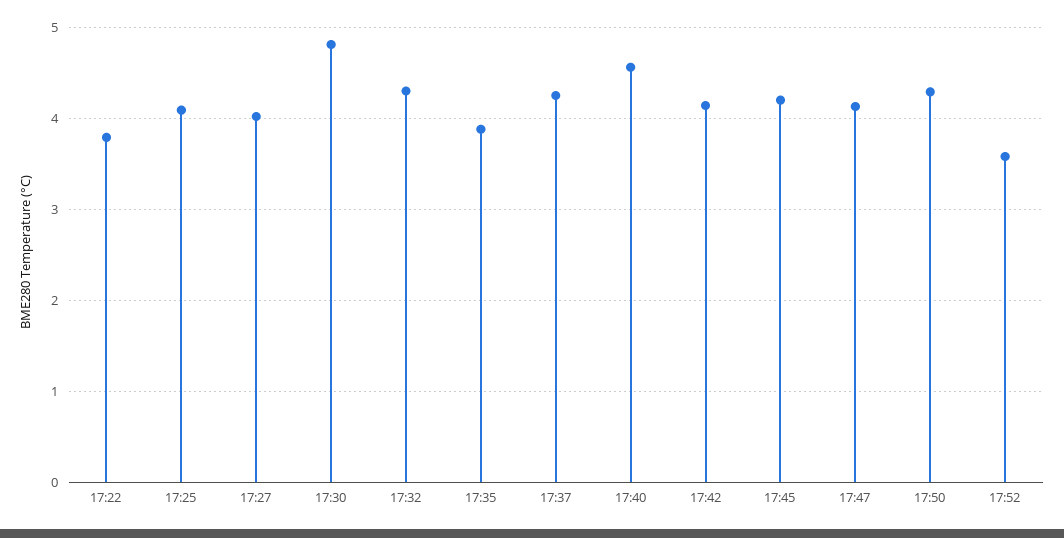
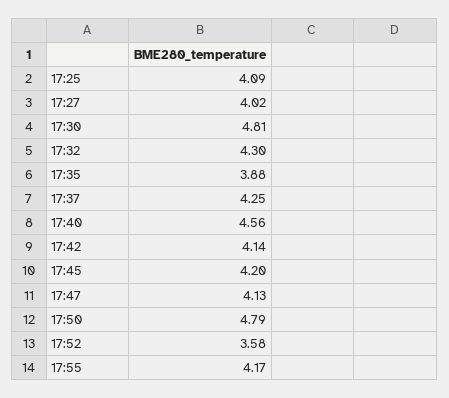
17:22: 3.8 -> none
17:50: 4.3 -> 4.79
17:55: none -> 4.17

